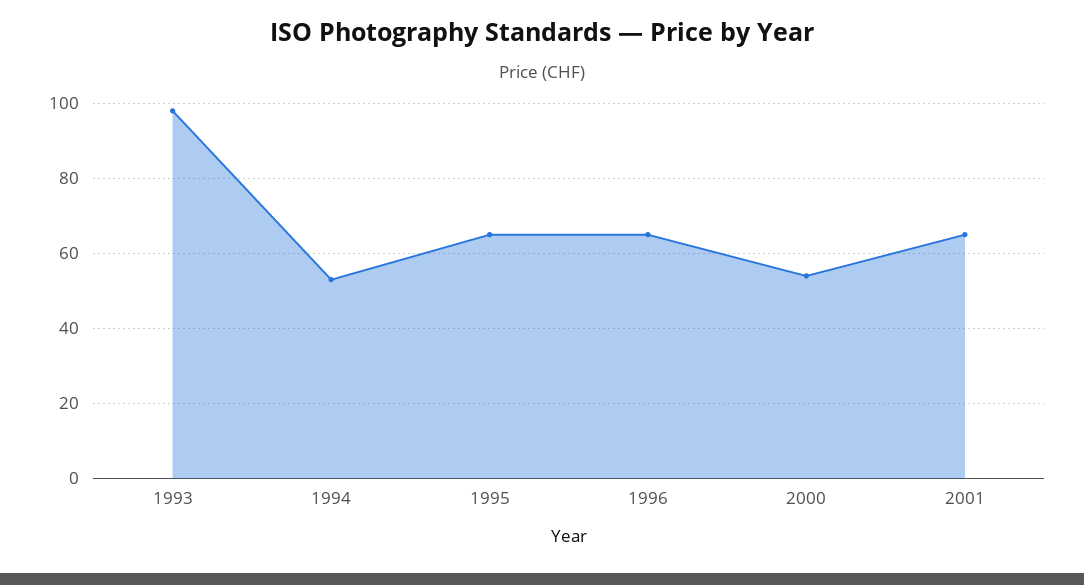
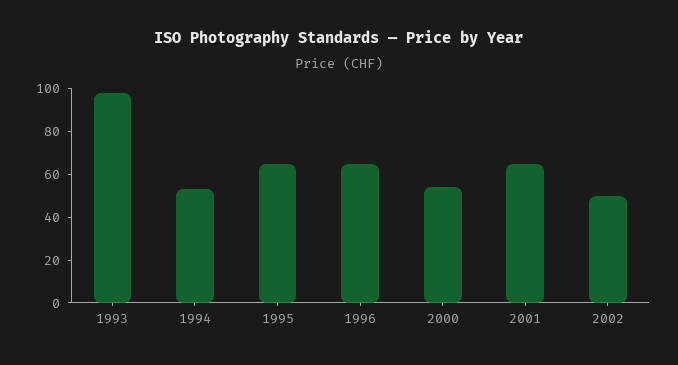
2002: none -> 50

